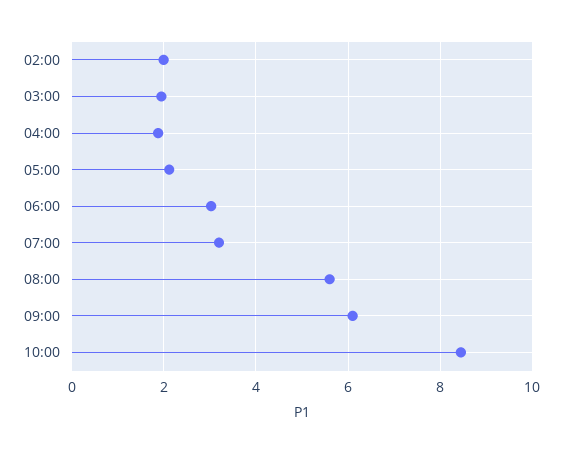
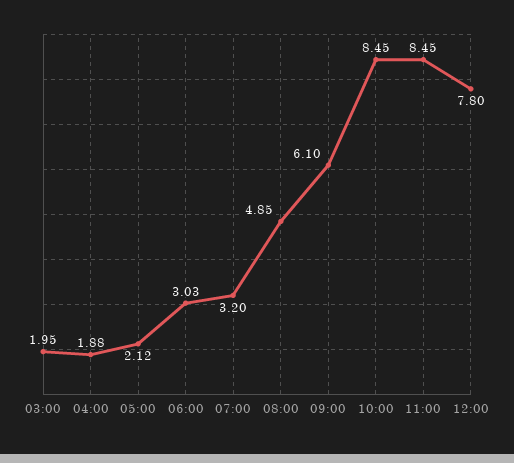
02:00: 2 -> none
08:00: 5.6 -> 4.85
11:00: none -> 8.45
12:00: none -> 7.8

